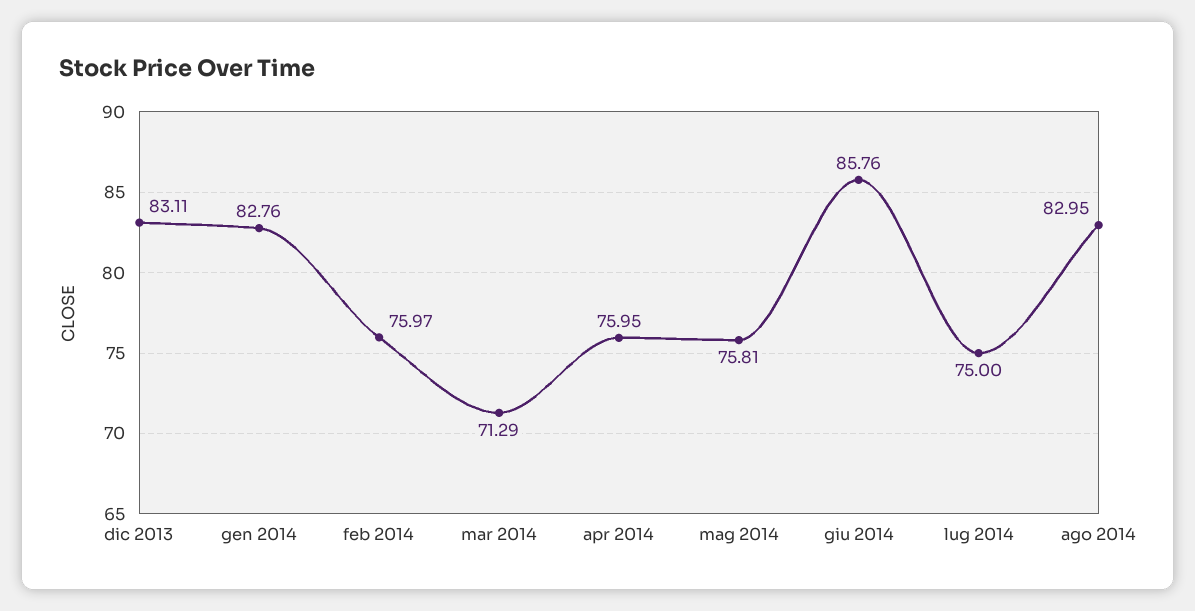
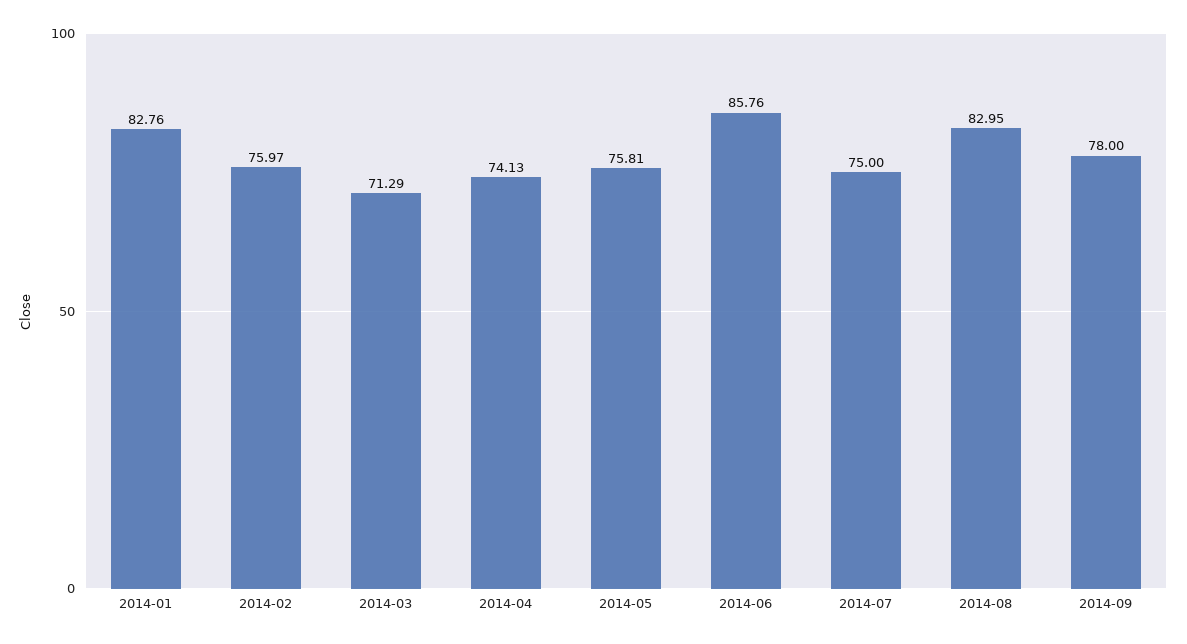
dic 2013: 83.11 -> none
apr 2014: 75.95 -> 74.13
2014-09: none -> 78

